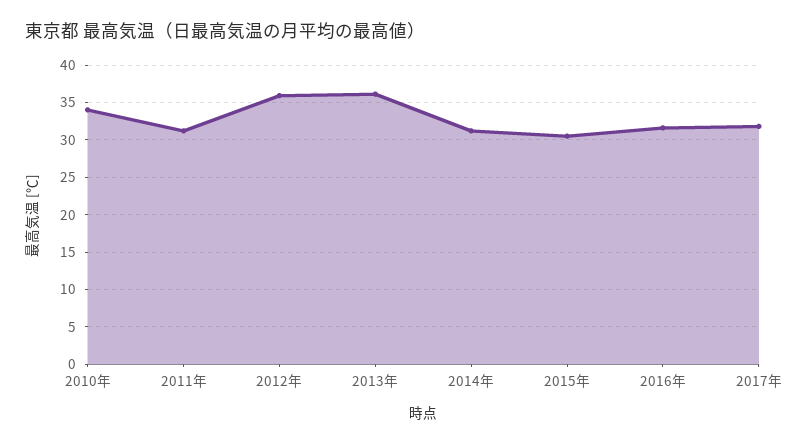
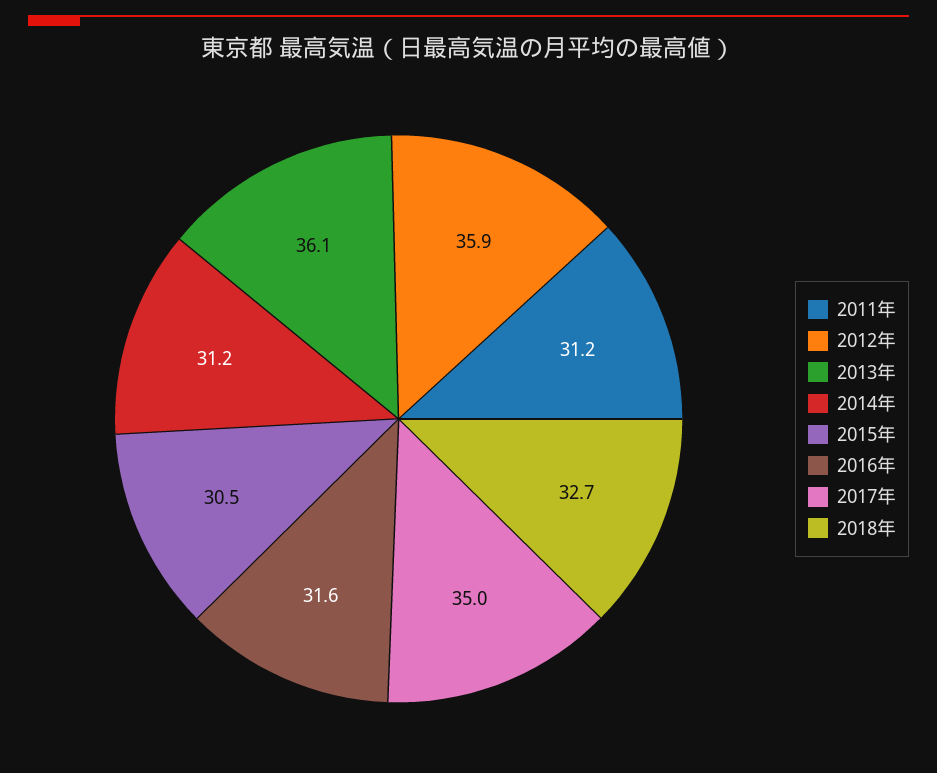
2010年: 34 -> none
2017年: 32 -> 35
2018年: none -> 32.7

